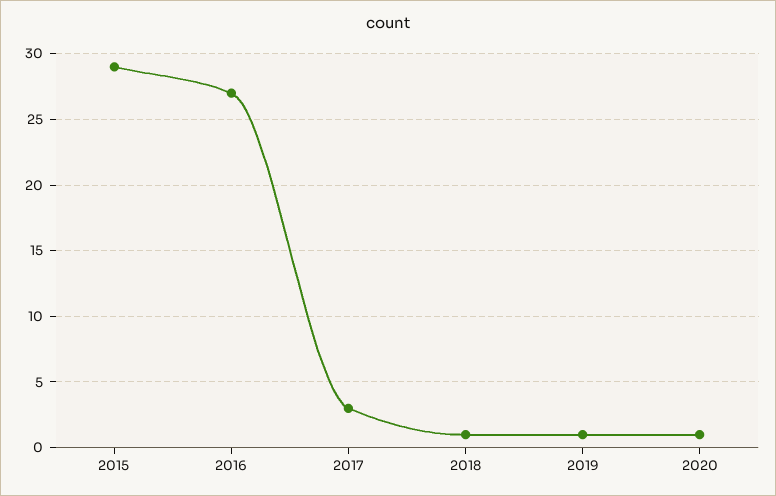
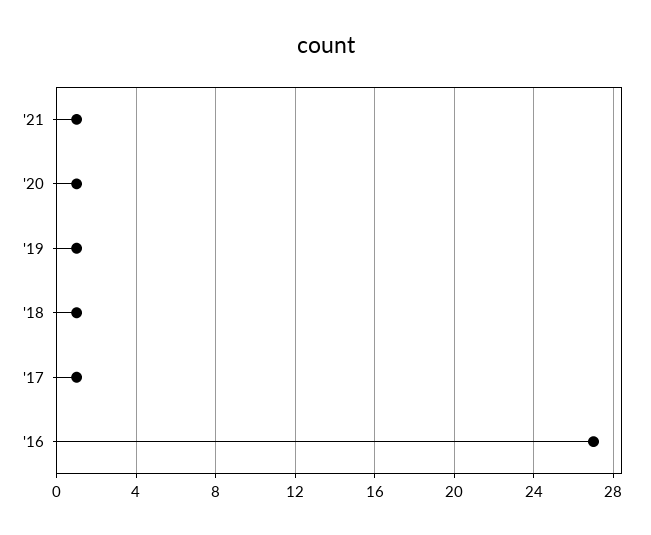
2015: 29 -> none
2017: 3 -> 1
'21: none -> 1

